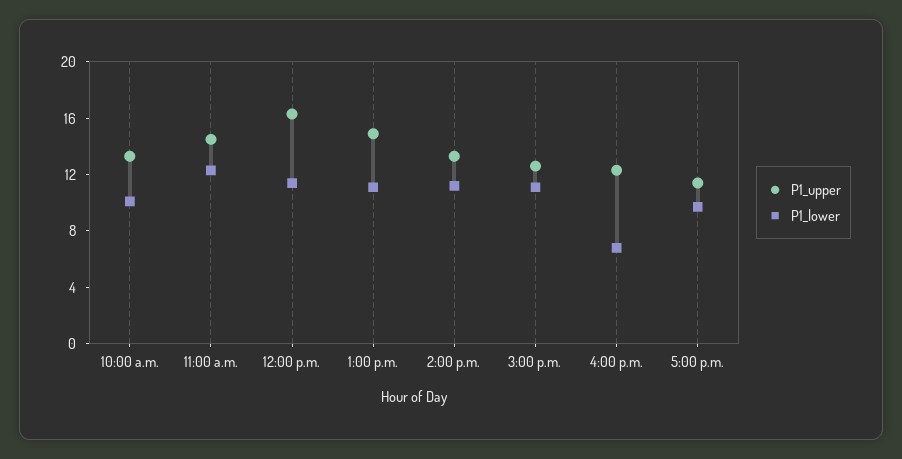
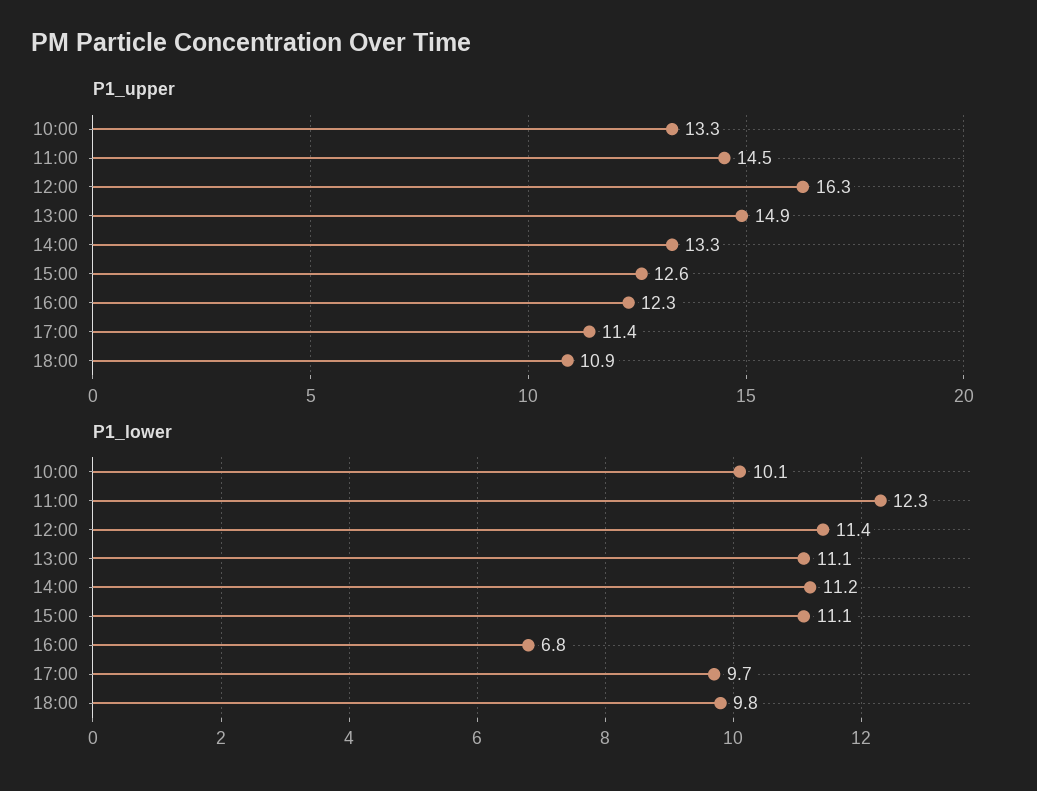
P1_upper, 18:00: none -> 10.9
P1_lower, 18:00: none -> 9.8

